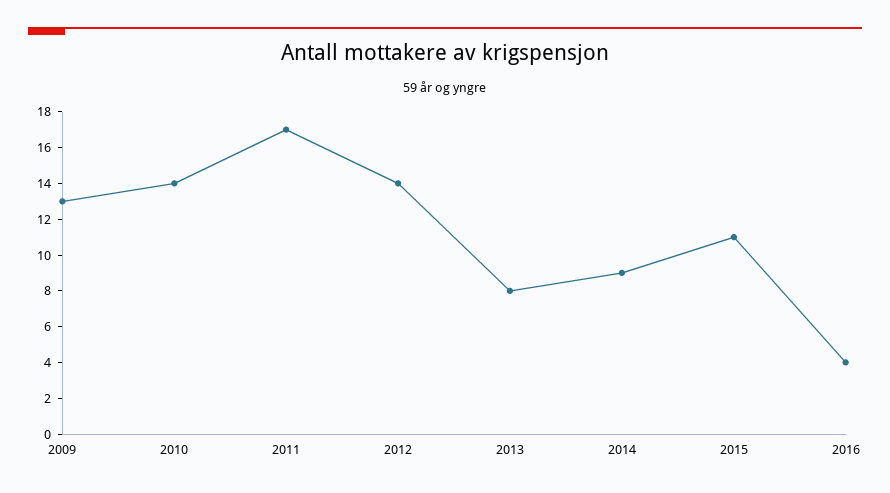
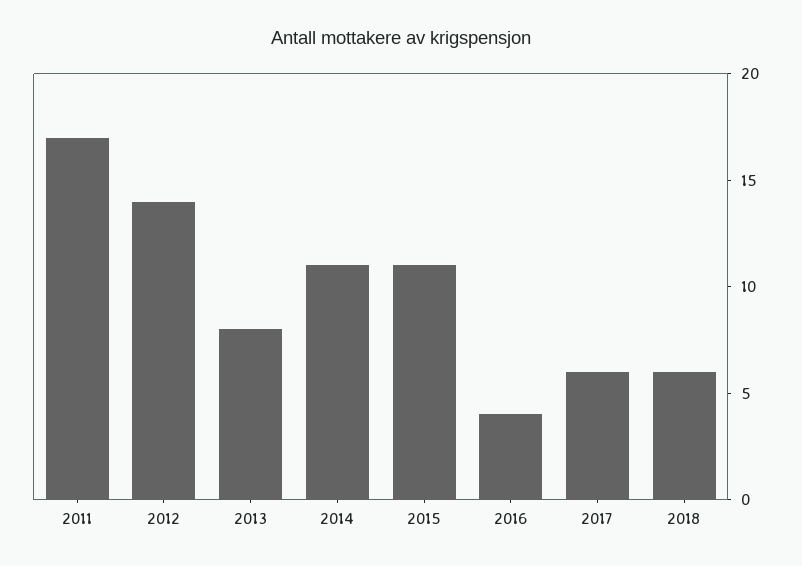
2009: 13 -> none
2010: 14 -> none
2014: 9 -> 11
2017: none -> 6
2018: none -> 6

